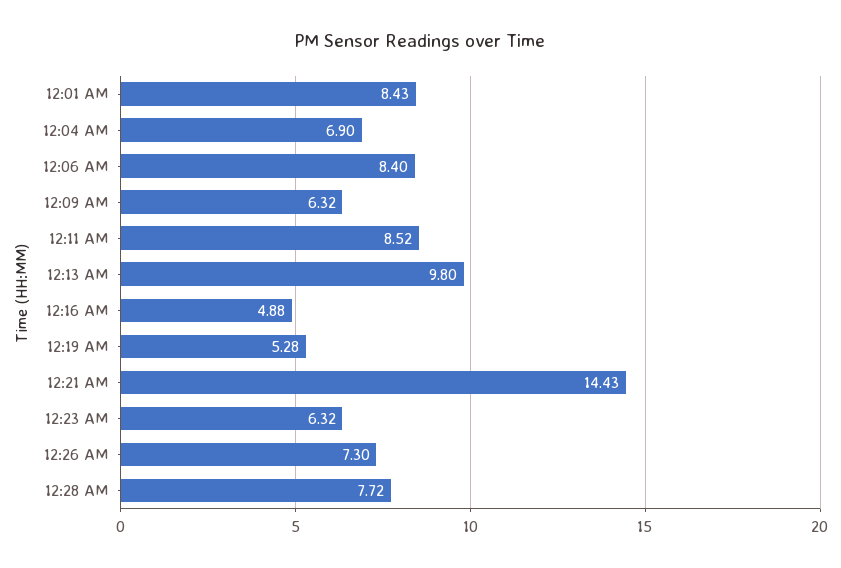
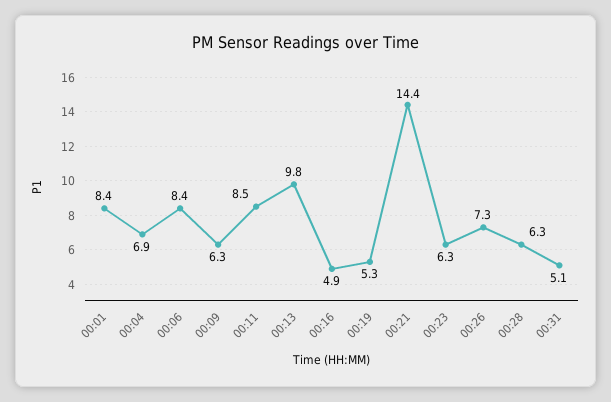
12:28 AM: 7.72 -> 6.3
00:31: none -> 5.1

